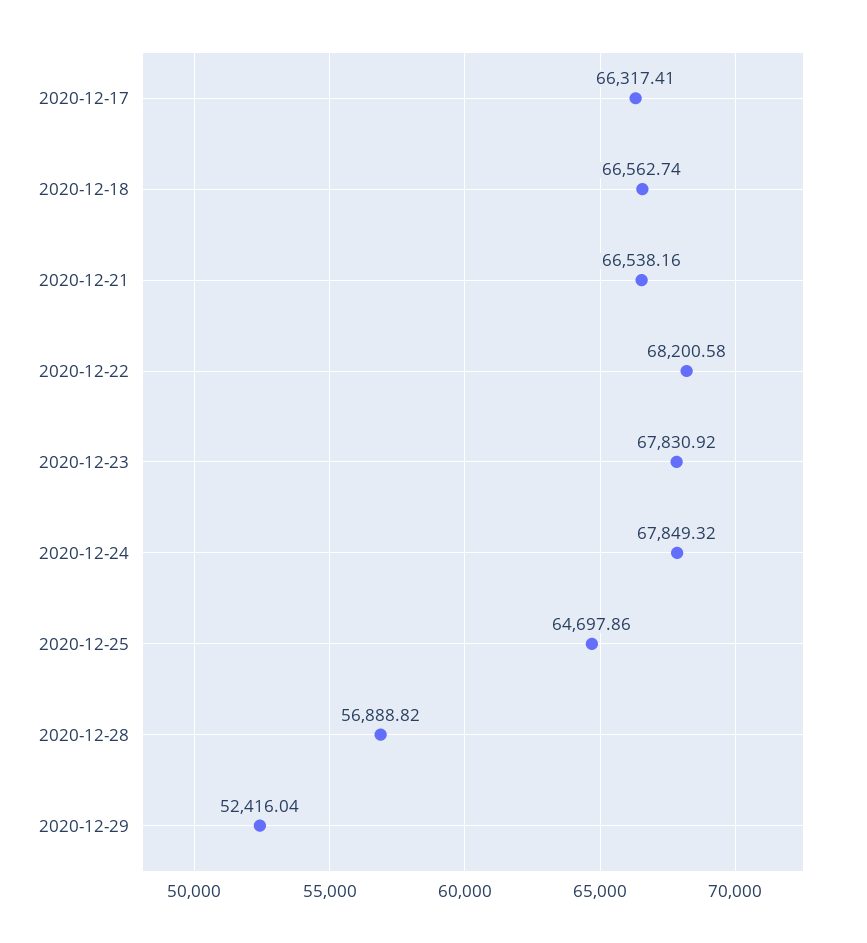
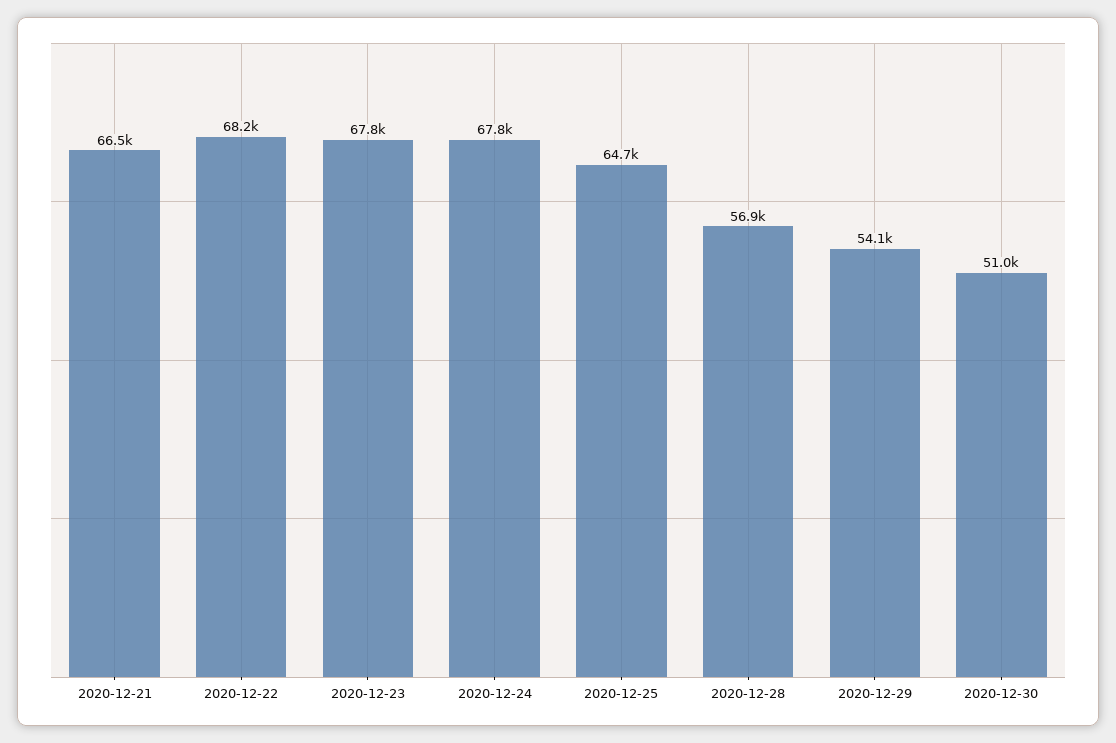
2020-12-17: 66317.41 -> none
2020-12-18: 66562.74 -> none
2020-12-29: 52416.04 -> 54100
2020-12-30: none -> 51000

